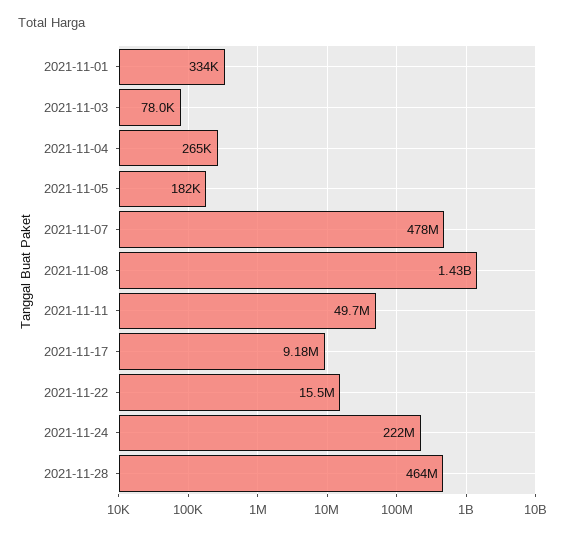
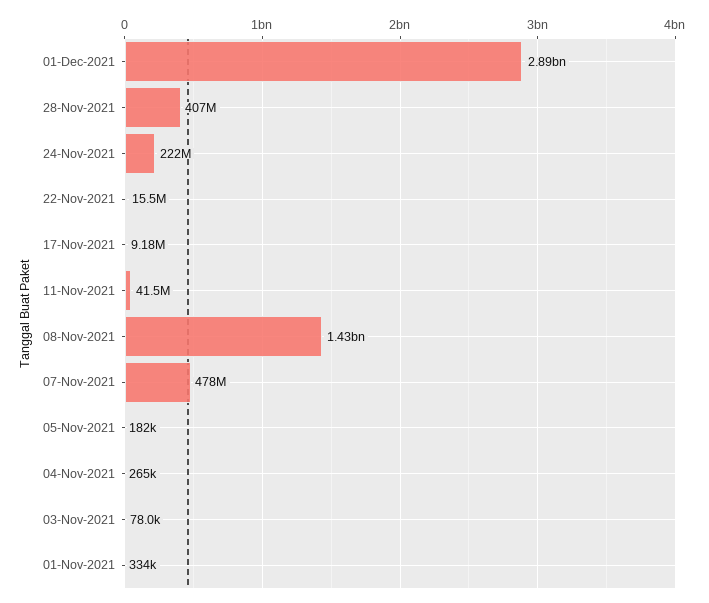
2021-11-11: 49700000 -> 41500000
2021-11-28: 464000000 -> 407000000
01-Dec-2021: none -> 2890000000

